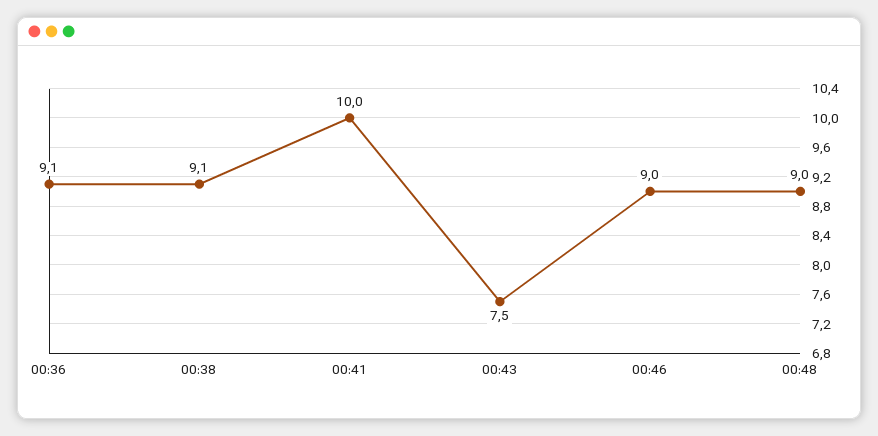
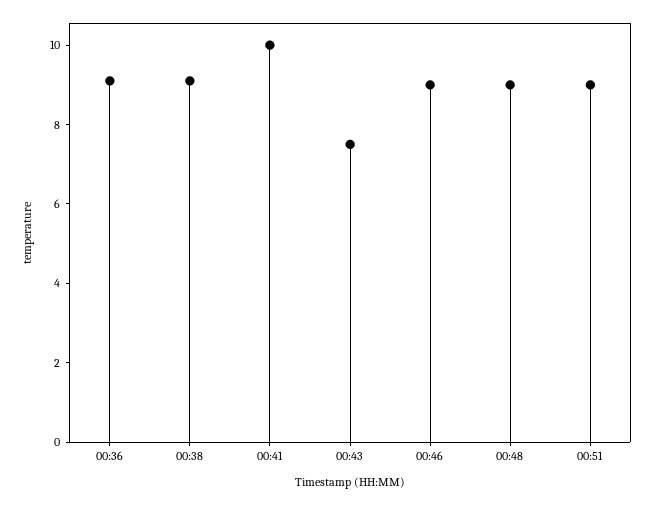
00:51: none -> 9

